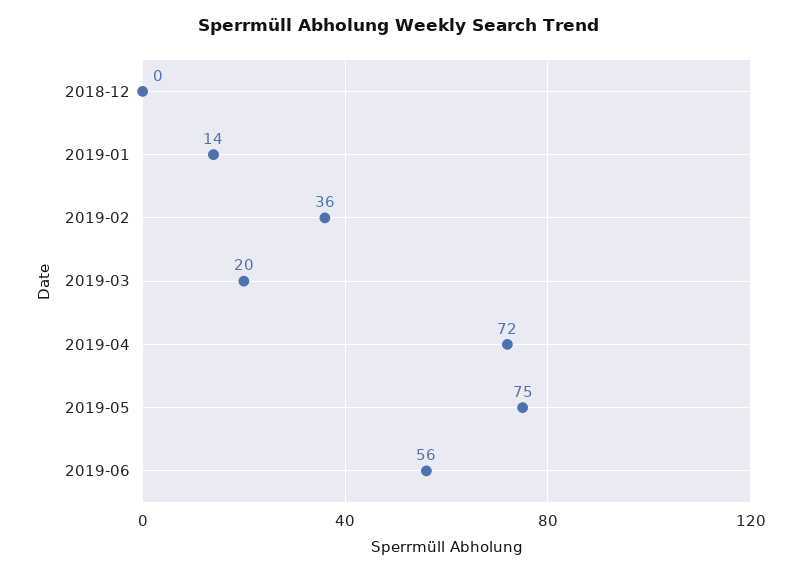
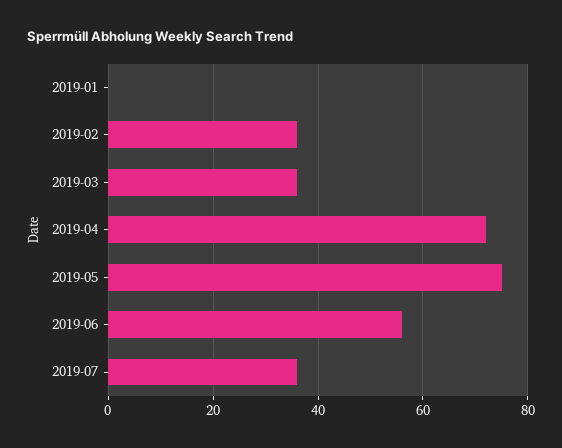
2018-12: 0 -> none
2019-01: 14 -> 0
2019-03: 20 -> 35
2019-07: none -> 35

